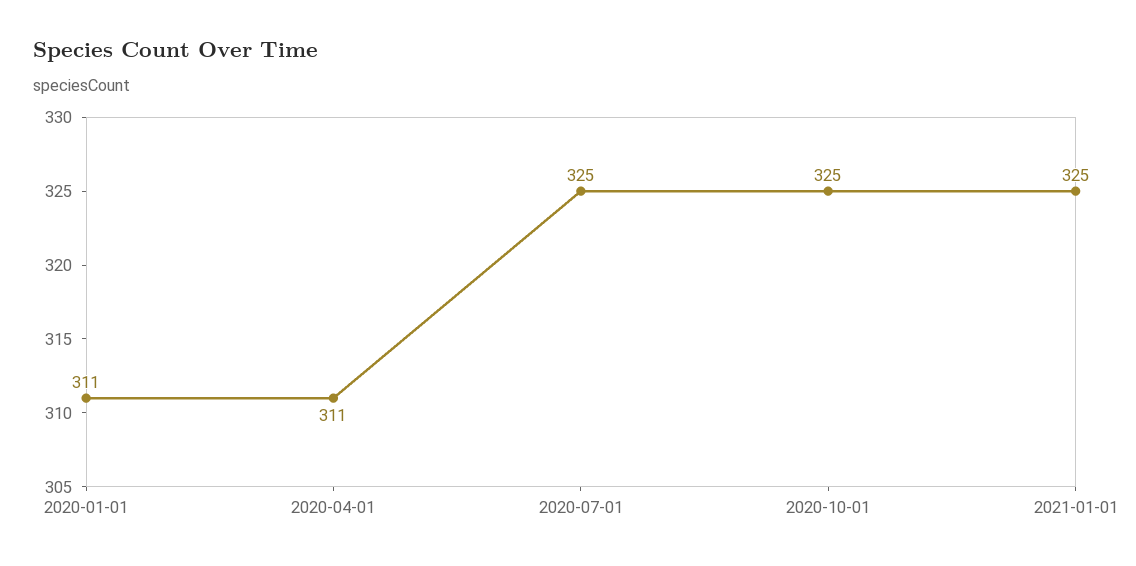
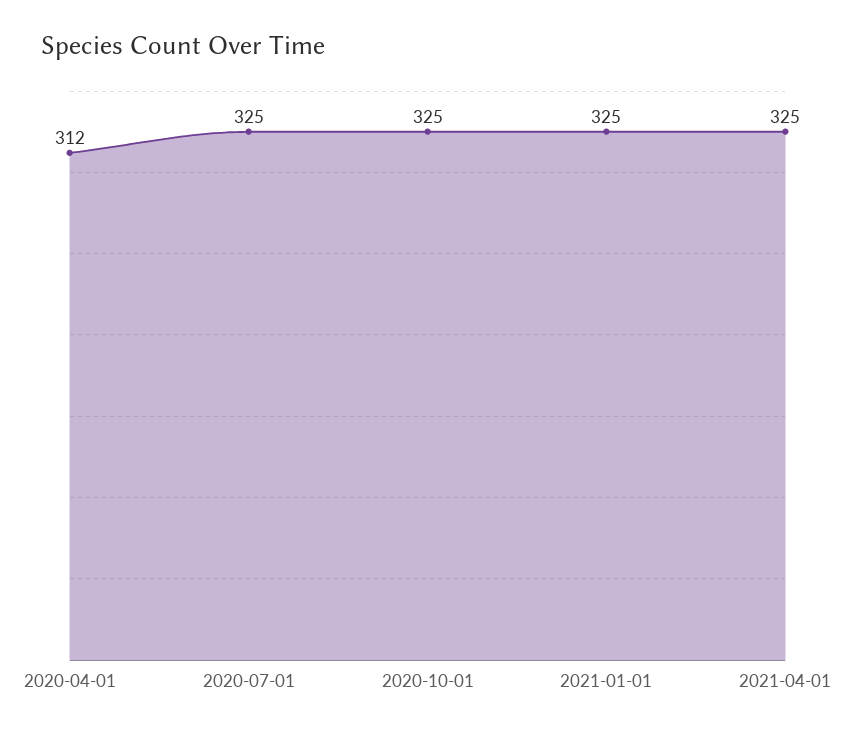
2020-01-01: 311 -> none
2020-04-01: 311 -> 312
2021-04-01: none -> 325

